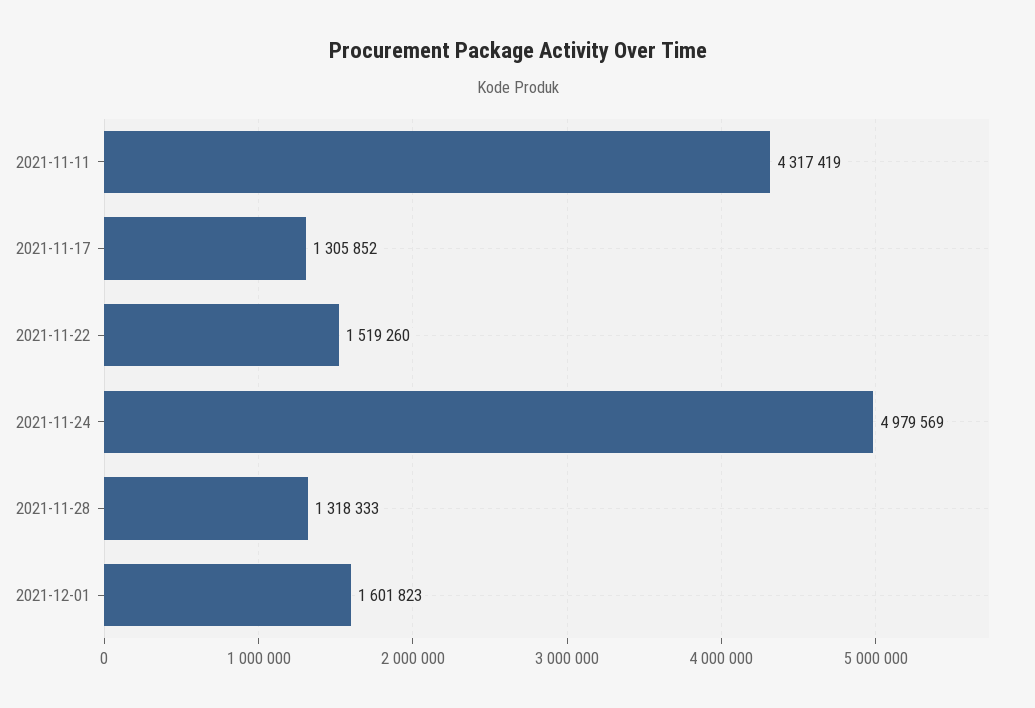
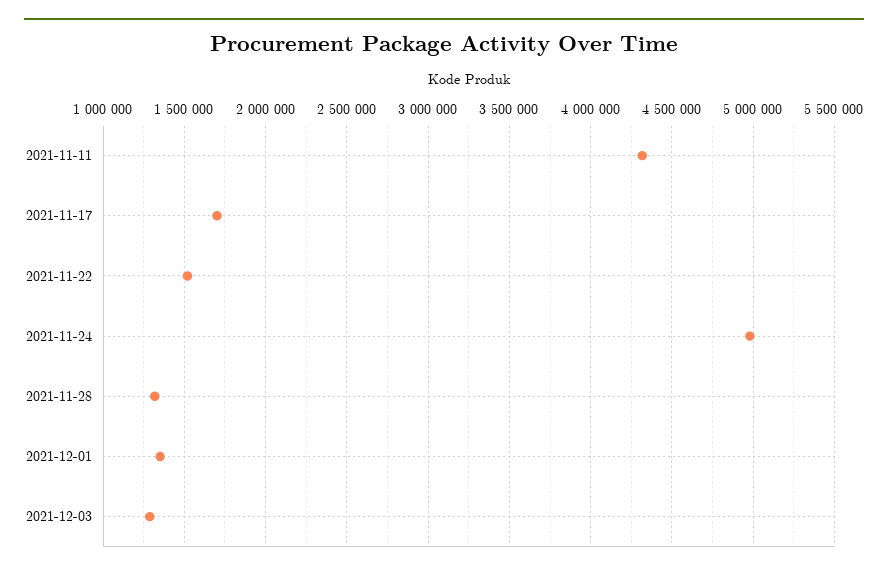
2021-11-17: 1305852 -> 1700000
2021-12-01: 1601823 -> 1350000
2021-12-03: none -> 1300000

